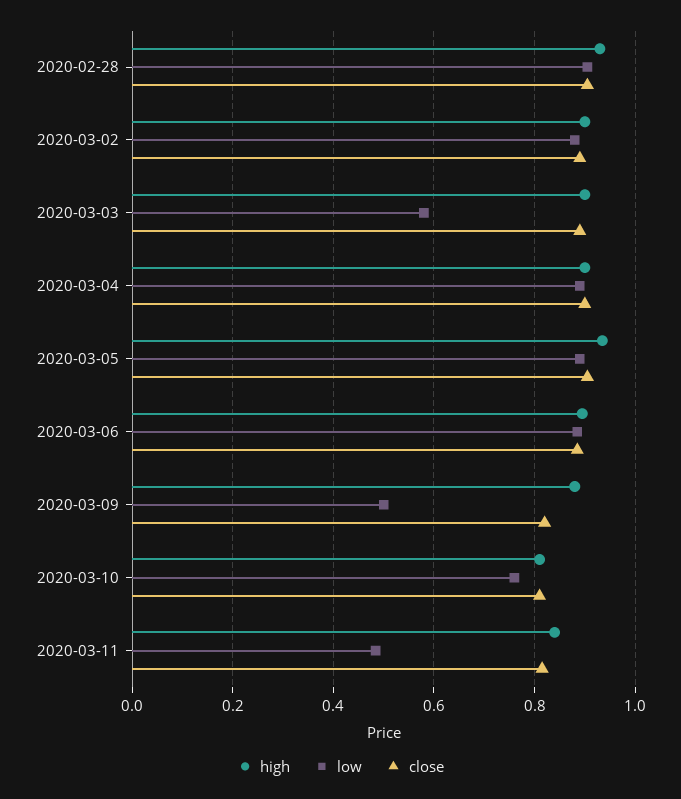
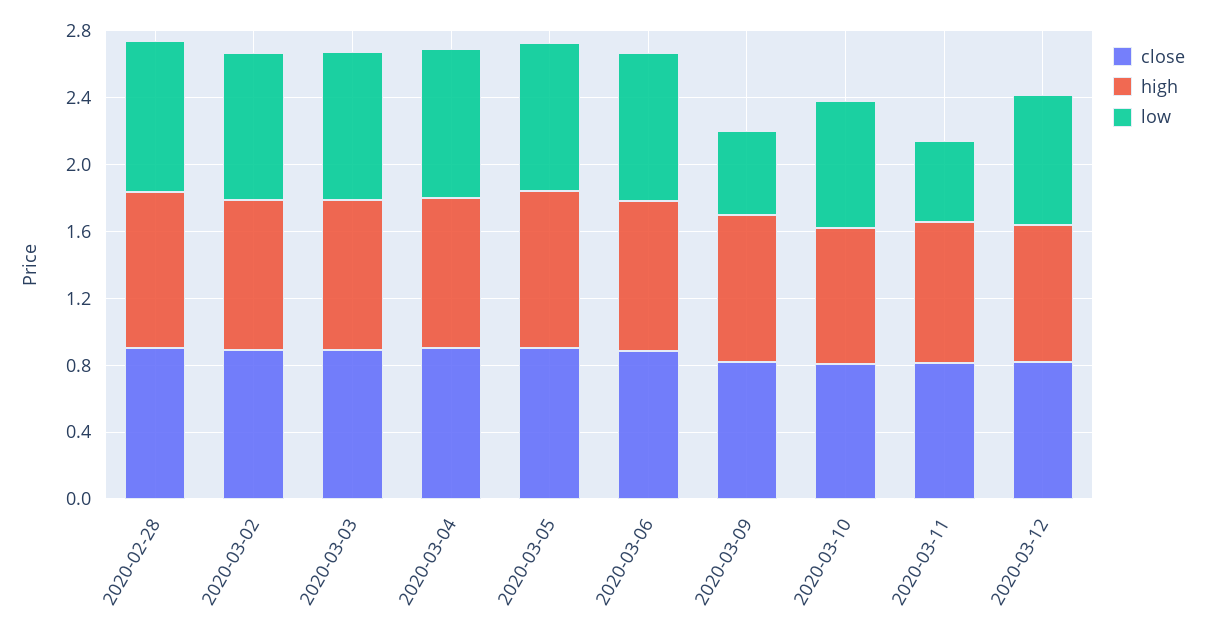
low, 2020-03-03: 0.58 -> 0.9
close, 2020-03-12: none -> 0.8
high, 2020-03-12: none -> 0.8
low, 2020-03-12: none -> 0.8

